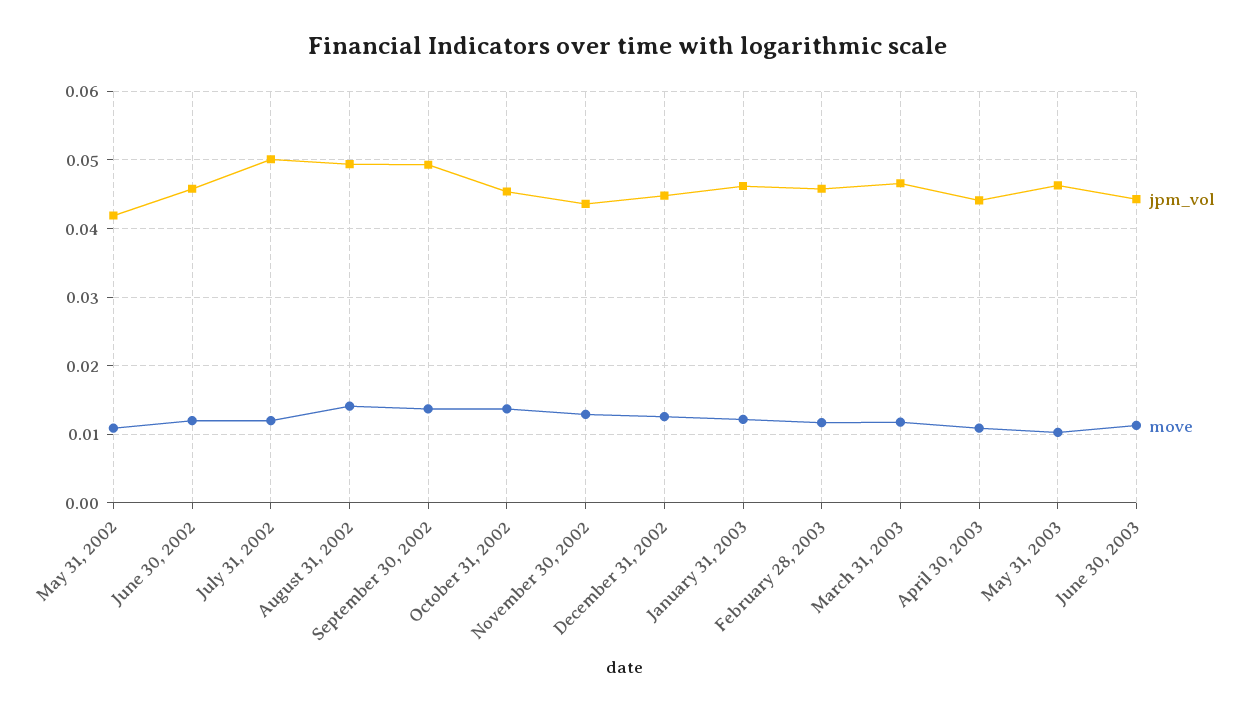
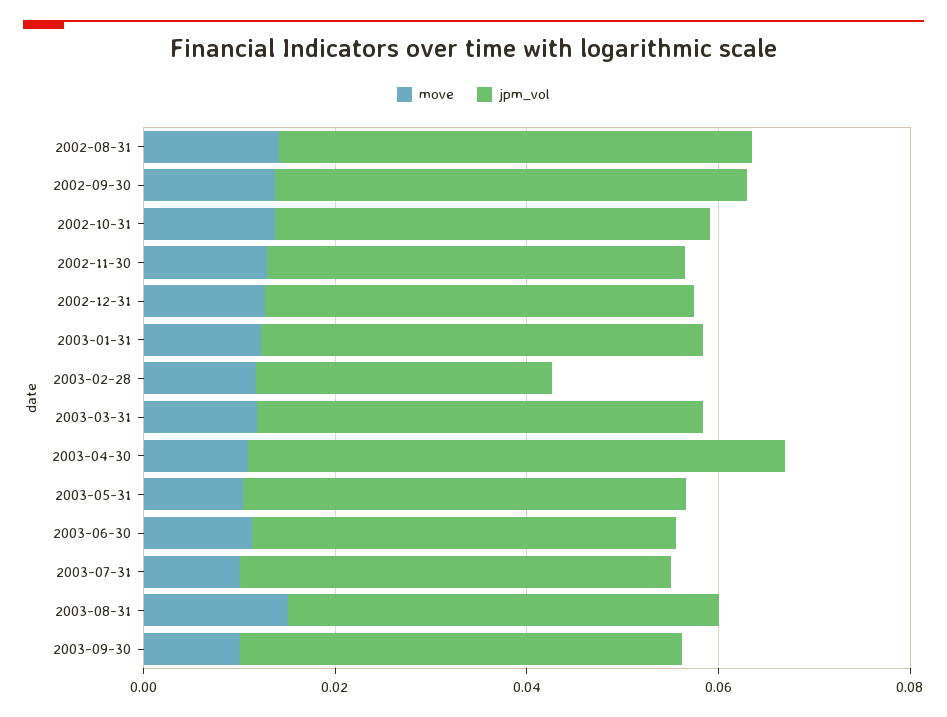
jpm_vol, May 31, 2002: 0.042 -> none
move, May 31, 2002: 0.011 -> none
jpm_vol, June 30, 2002: 0.046 -> none
move, June 30, 2002: 0.012 -> none
jpm_vol, July 31, 2002: 0.05 -> none
move, July 31, 2002: 0.012 -> none
jpm_vol, February 28, 2003: 0.046 -> 0.03
jpm_vol, April 30, 2003: 0.044 -> 0.055
move, 2003-07-31: none -> 0.01
jpm_vol, 2003-07-31: none -> 0.045
move, 2003-08-31: none -> 0.015
jpm_vol, 2003-08-31: none -> 0.045
move, 2003-09-30: none -> 0.01
jpm_vol, 2003-09-30: none -> 0.045

